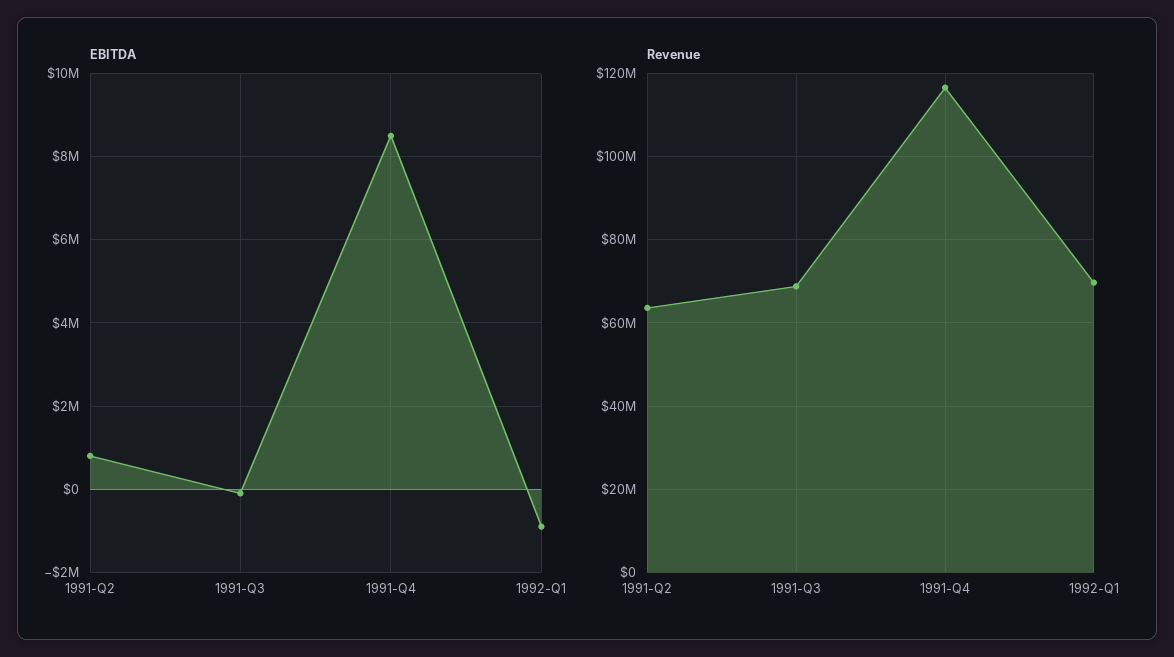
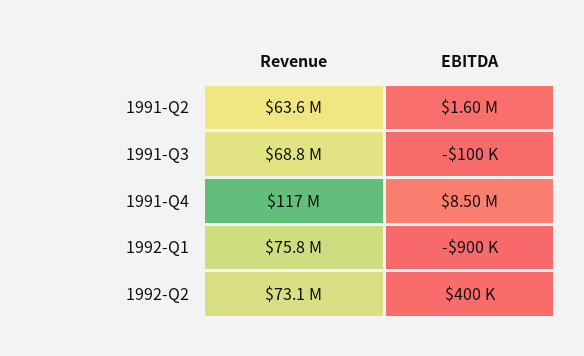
EBITDA, 1991-Q2: 800000 -> 1600000
Revenue, 1992-Q1: 70000000 -> 75800000
Revenue, 1992-Q2: none -> 73100000
EBITDA, 1992-Q2: none -> 400000

